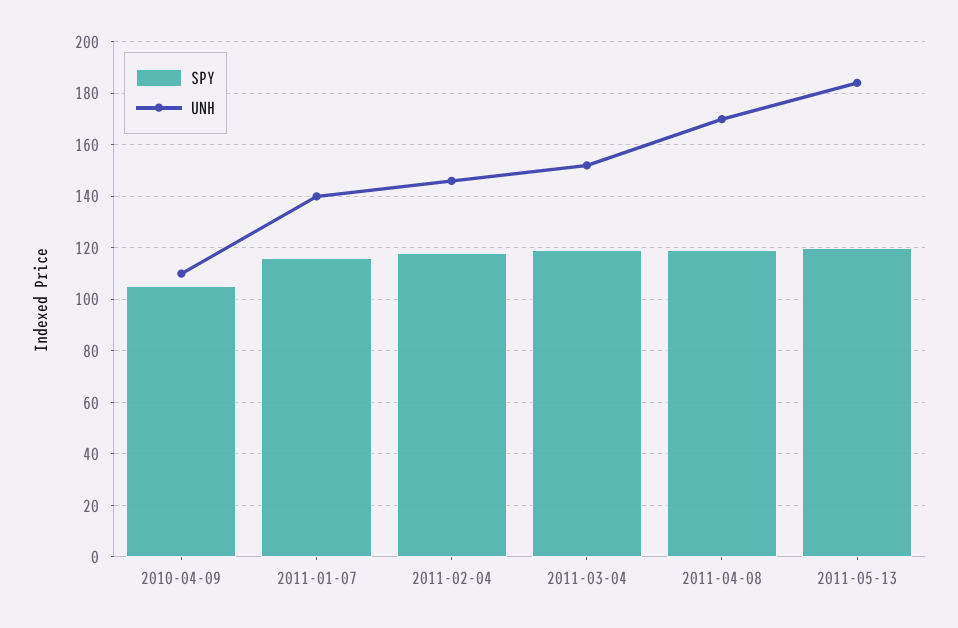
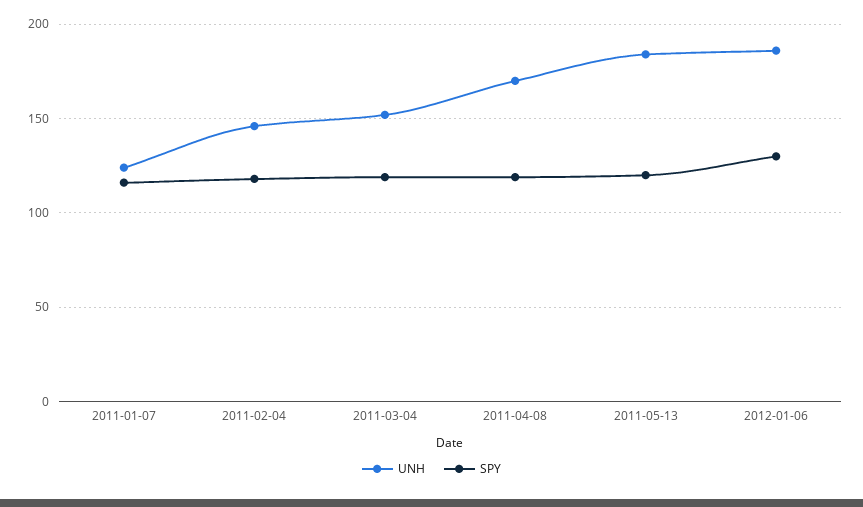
SPY, 2010-04-09: 105 -> none
UNH, 2010-04-09: 110 -> none
UNH, 2011-01-07: 140 -> 125
UNH, 2012-01-06: none -> 185
SPY, 2012-01-06: none -> 130

